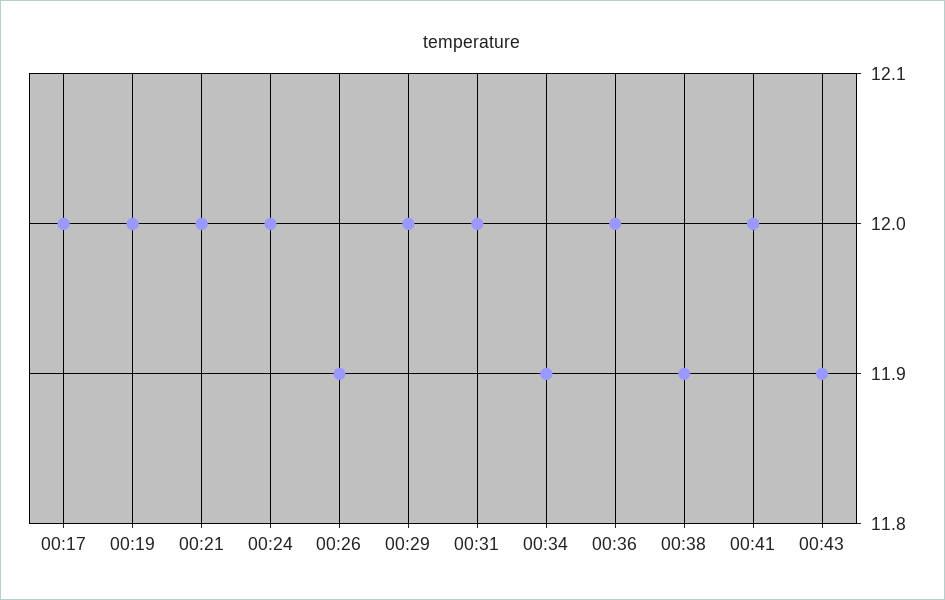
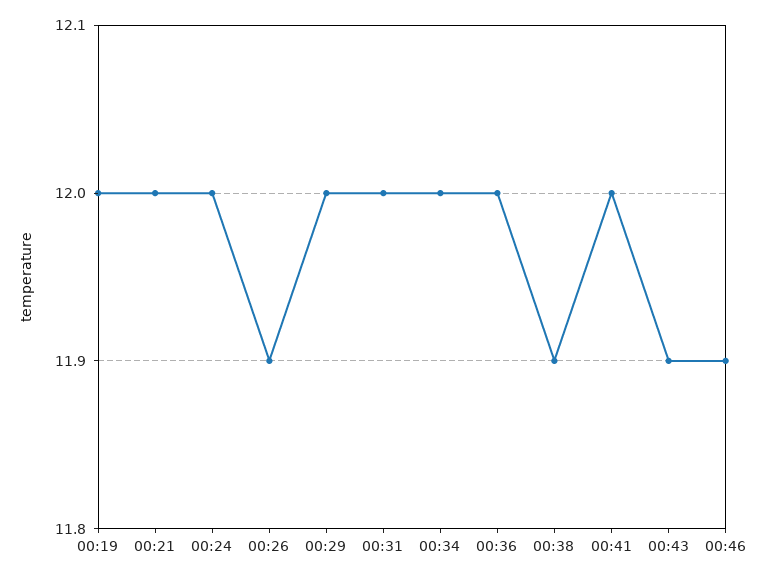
00:17: 12 -> none
00:34: 11.9 -> 12
00:46: none -> 11.9

